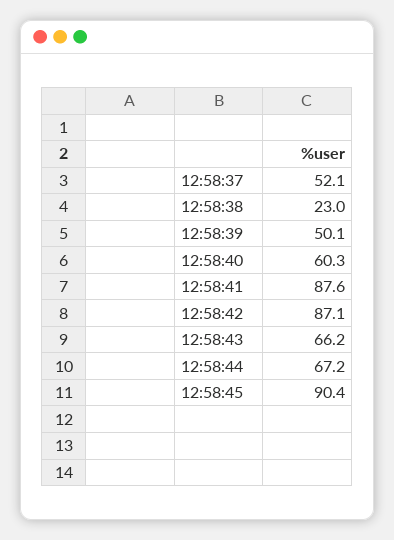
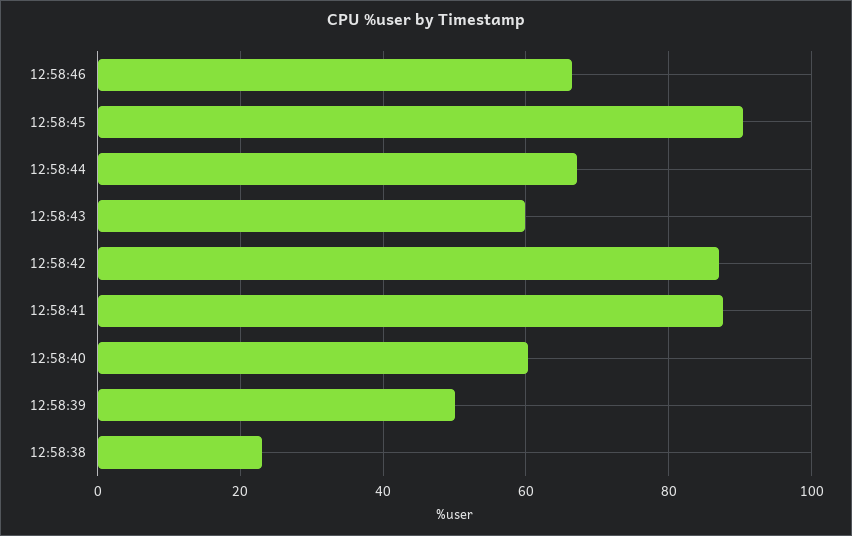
12:58:37: 52.1 -> none
12:58:43: 66.2 -> 60
12:58:46: none -> 66

